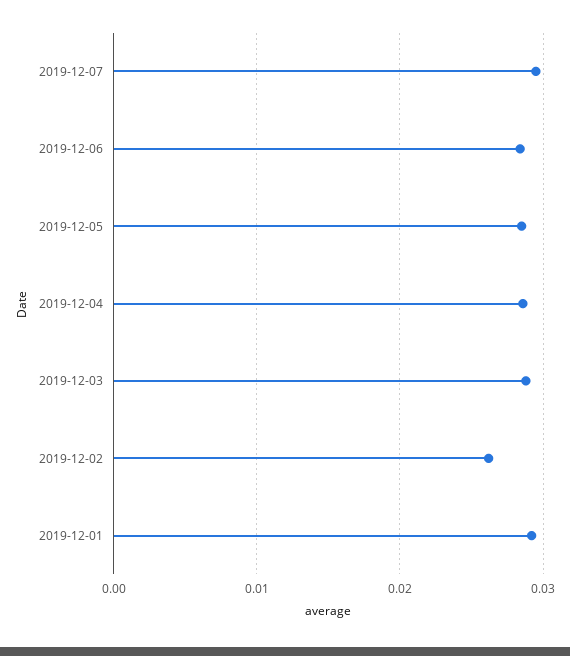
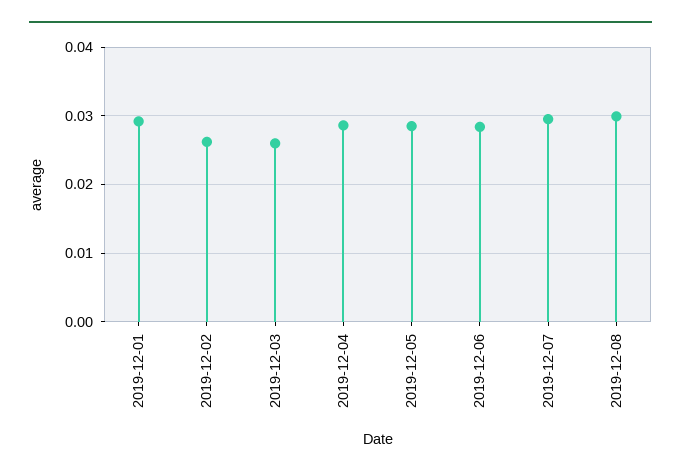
2019-12-03: 0.029 -> 0.026
2019-12-08: none -> 0.03

